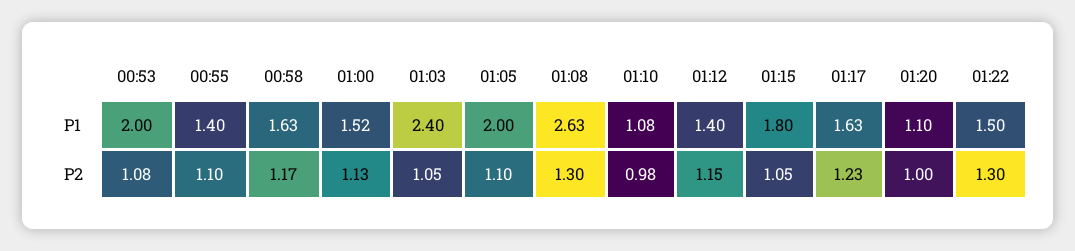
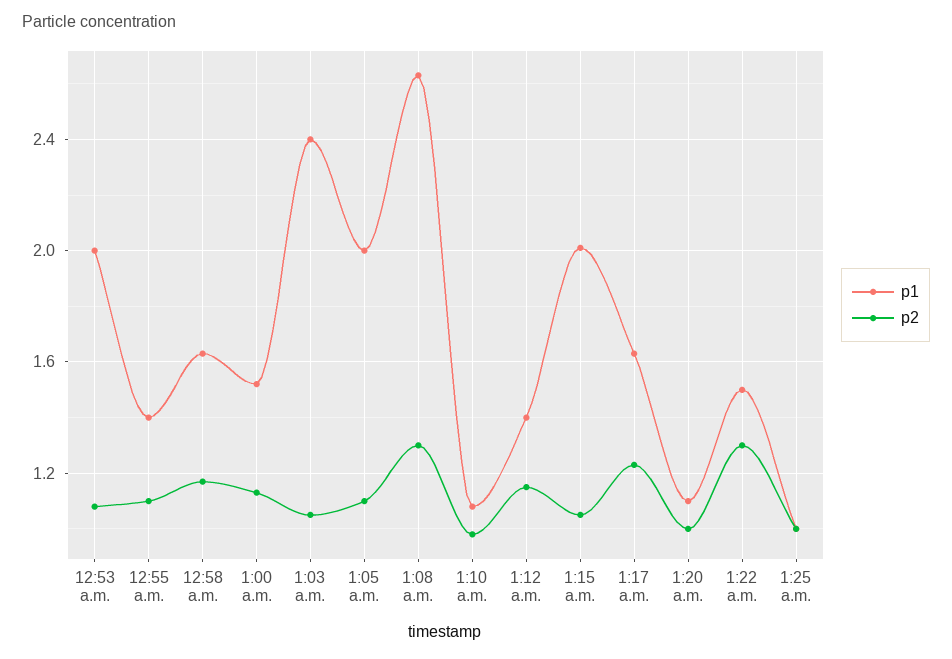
P1, 01:15: 1.8 -> 2
P1, 1:25 a.m.: none -> 1
P2, 1:25 a.m.: none -> 1

